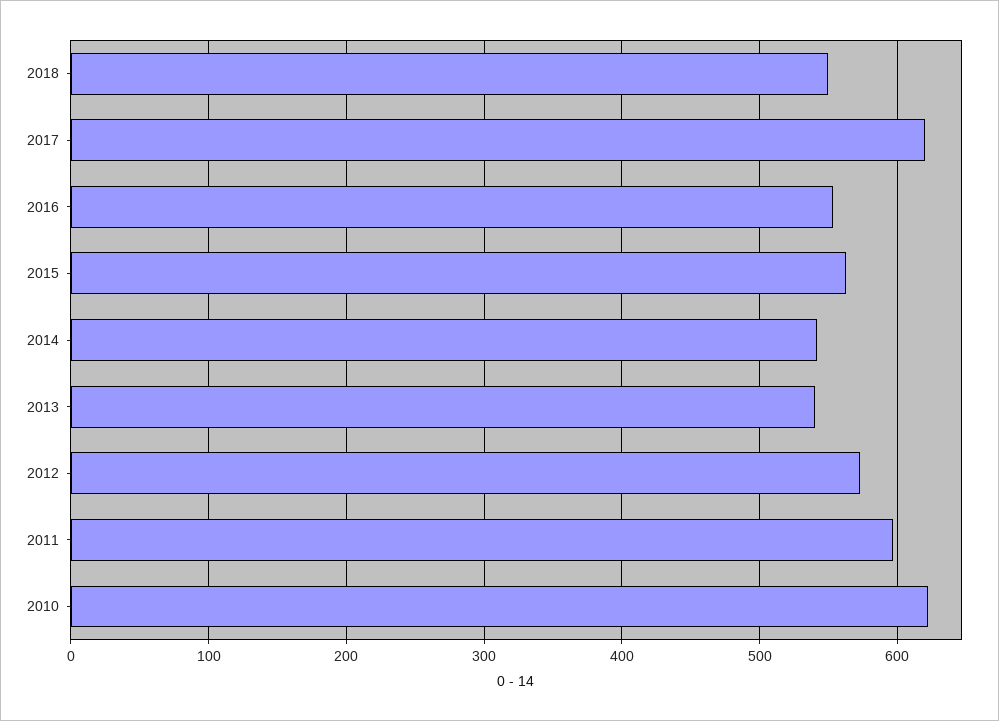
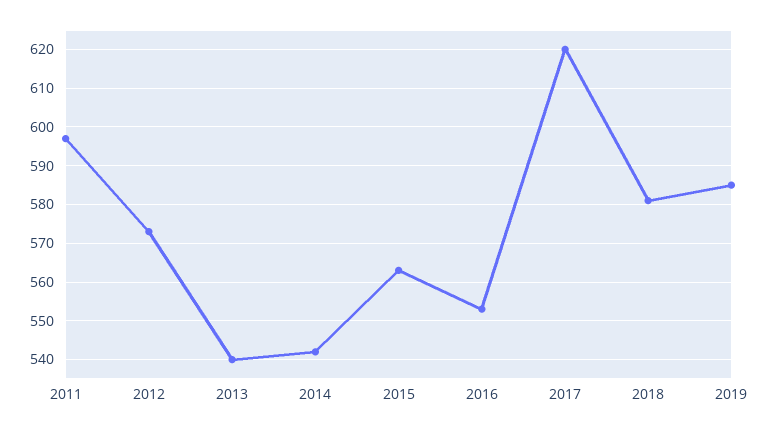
2018: 550 -> 580
2010: 620 -> none
2019: none -> 585

